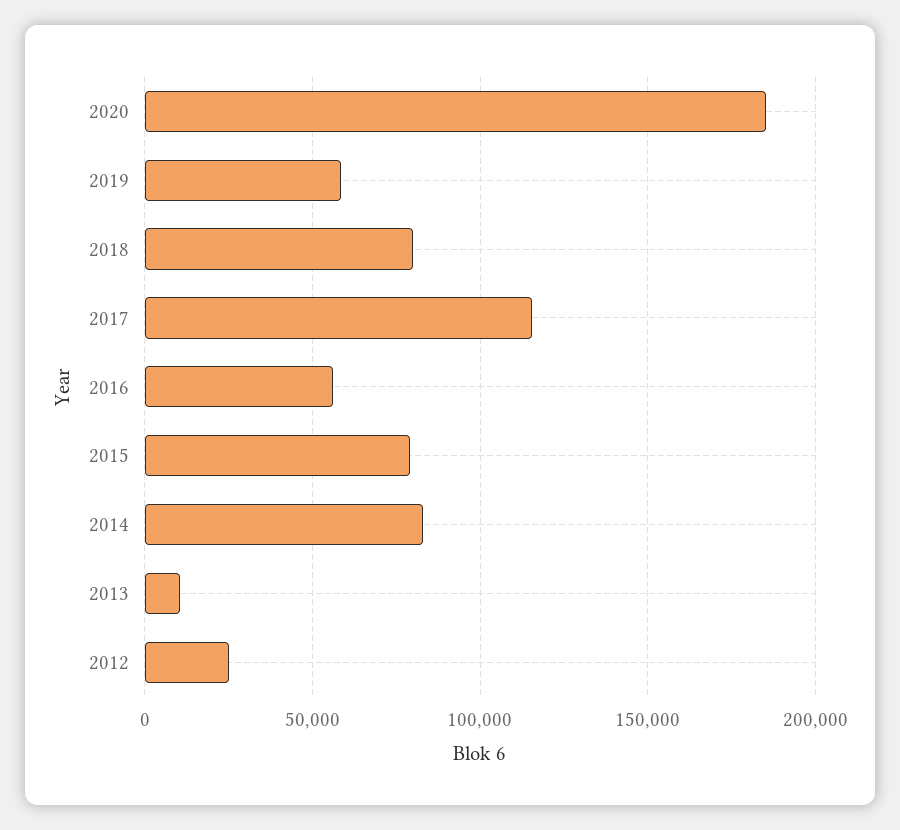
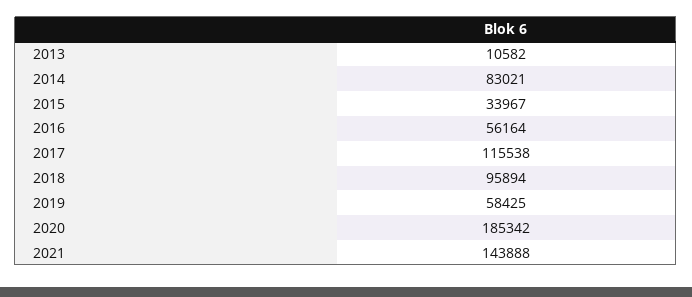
2018: 80000 -> 95894
2015: 80000 -> 33967
2012: 25000 -> none
2021: none -> 143888

